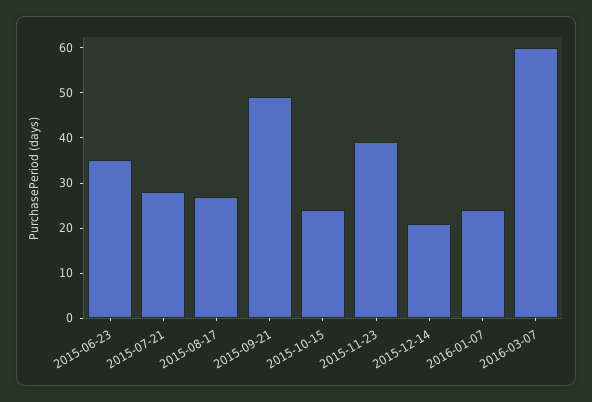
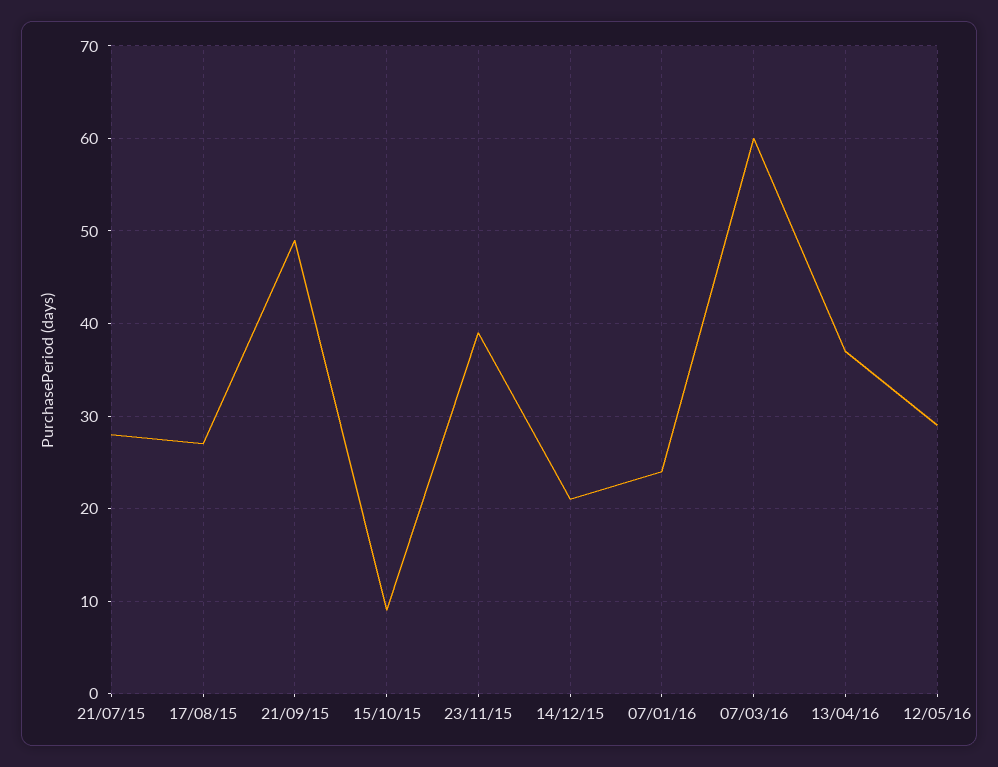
2015-06-23: 35 -> none
2015-10-15: 25 -> 9
13/04/16: none -> 37
12/05/16: none -> 29

